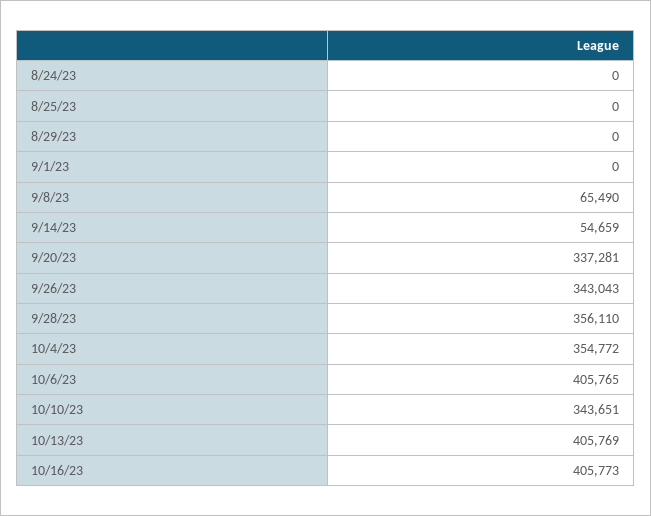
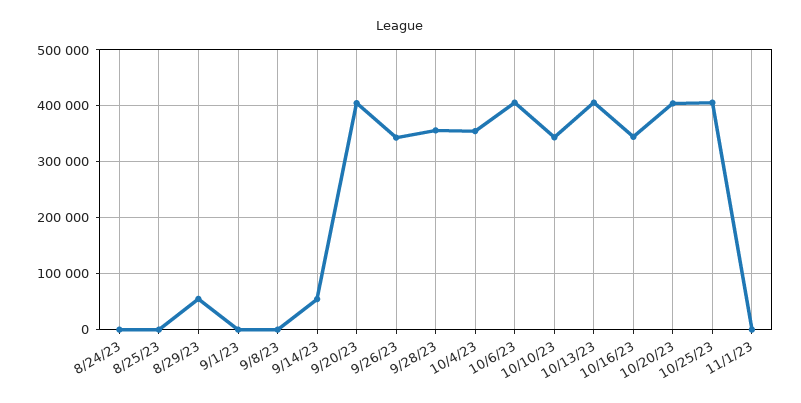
8/29/23: 0 -> 60000
9/8/23: 65490 -> 0
9/20/23: 337281 -> 400000
10/16/23: 405773 -> 340000
10/20/23: none -> 400000
10/25/23: none -> 400000
11/1/23: none -> 0

